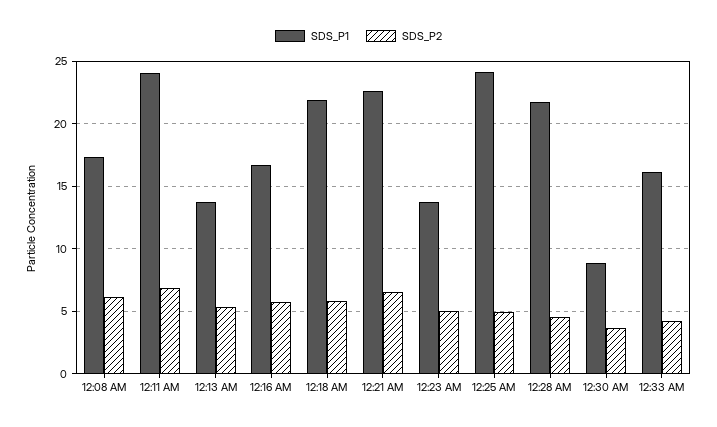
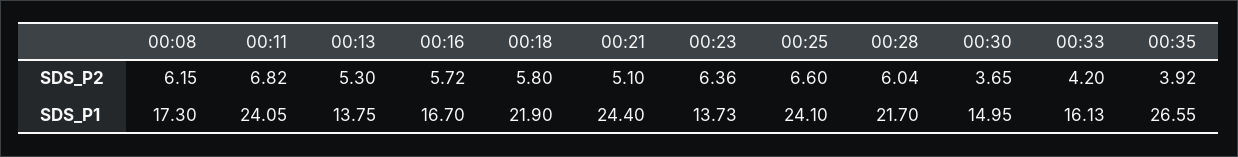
SDS_P1, 12:21 AM: 22.5 -> 24.4
SDS_P2, 12:21 AM: 6.5 -> 5.1
SDS_P2, 12:23 AM: 5 -> 6.36
SDS_P2, 12:25 AM: 5 -> 6.6
SDS_P2, 12:28 AM: 4.5 -> 6.04
SDS_P1, 12:30 AM: 9 -> 14.95
SDS_P2, 00:35: none -> 3.92
SDS_P1, 00:35: none -> 26.55

